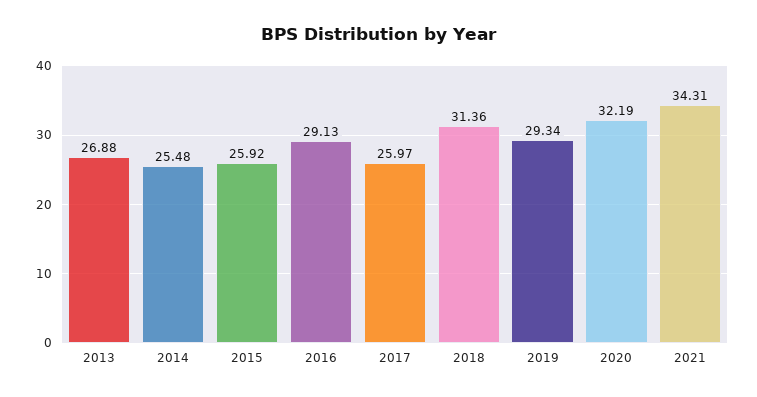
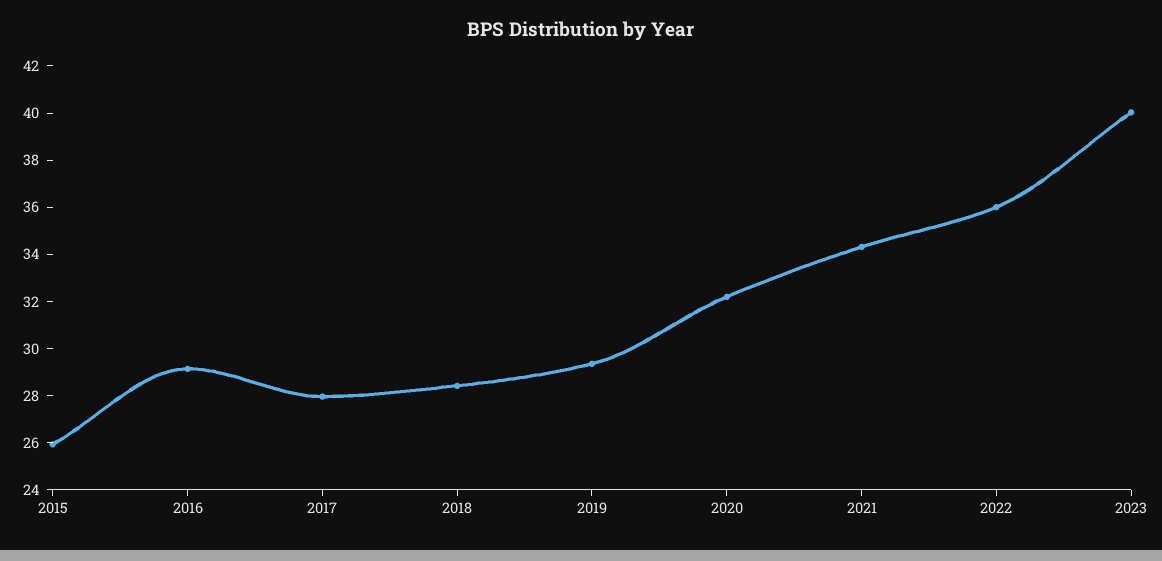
2013: 26.88 -> none
2014: 25.48 -> none
2017: 25.97 -> 28
2018: 31.36 -> 28.5
2022: none -> 36
2023: none -> 40

